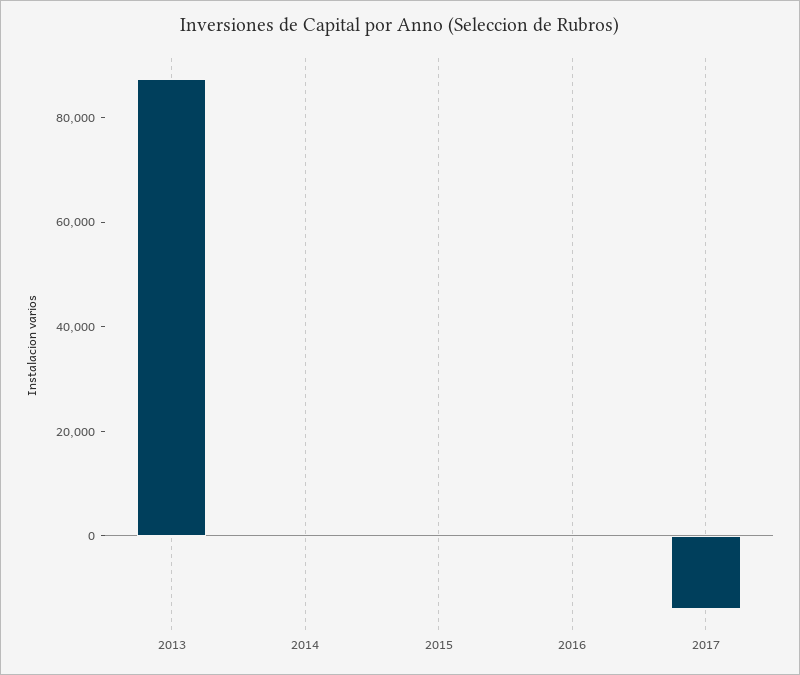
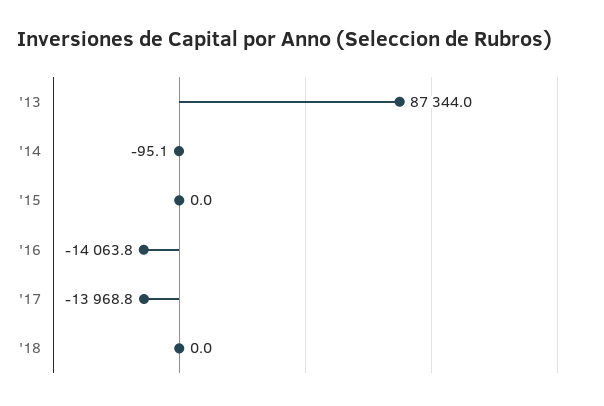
2016: 0 -> -14063.8
'18: none -> 0

